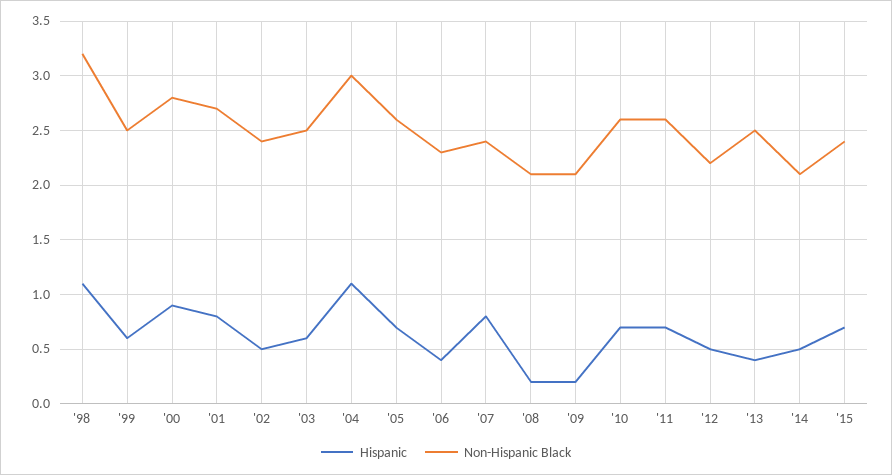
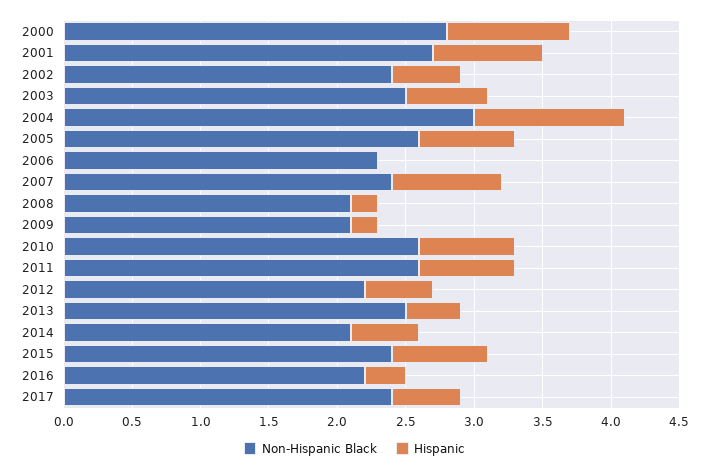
Hispanic, '98: 1.1 -> none
Non-Hispanic Black, '98: 3.2 -> none
Hispanic, '99: 0.6 -> none
Non-Hispanic Black, '99: 2.5 -> none
Hispanic, '06: 0.4 -> 0
Non-Hispanic Black, 2016: none -> 2.2
Hispanic, 2016: none -> 0.3
Non-Hispanic Black, 2017: none -> 2.4
Hispanic, 2017: none -> 0.5

